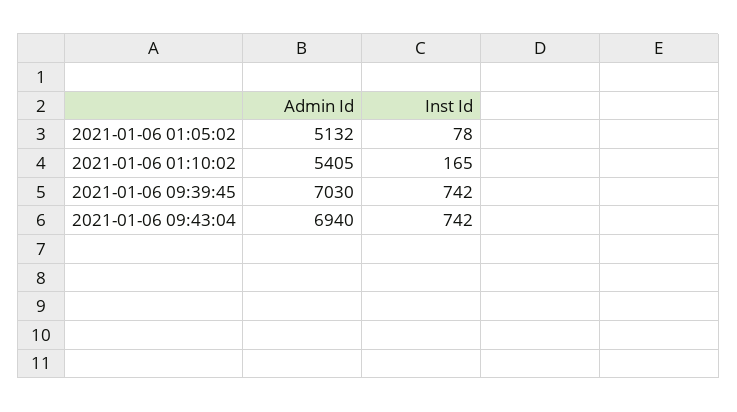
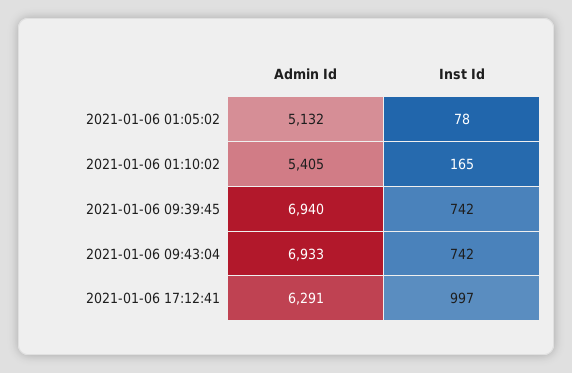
Admin Id, 2021-01-06 09:39:45: 7030 -> 6940
Admin Id, 2021-01-06 09:43:04: 6940 -> 6933
Admin Id, 2021-01-06 17:12:41: none -> 6291
Inst Id, 2021-01-06 17:12:41: none -> 997

